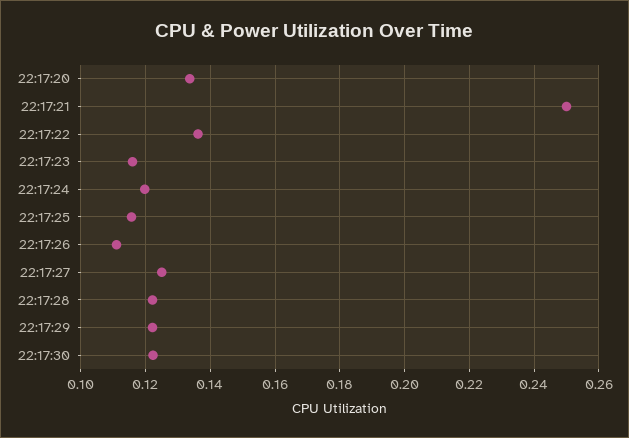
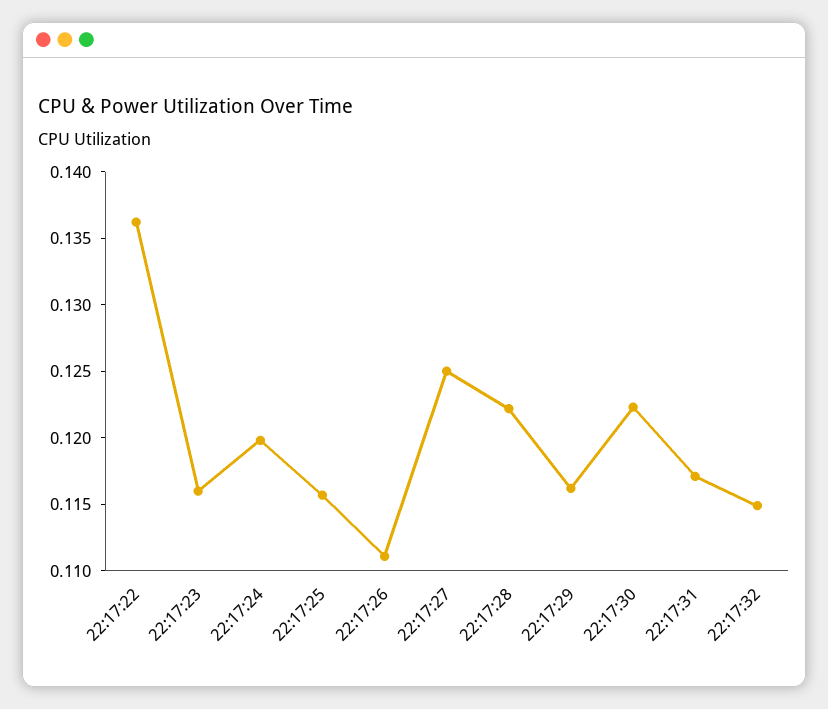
22:17:20: 0.134 -> none
22:17:21: 0.25 -> none
22:17:29: 0.122 -> 0.116
22:17:31: none -> 0.117
22:17:32: none -> 0.115

